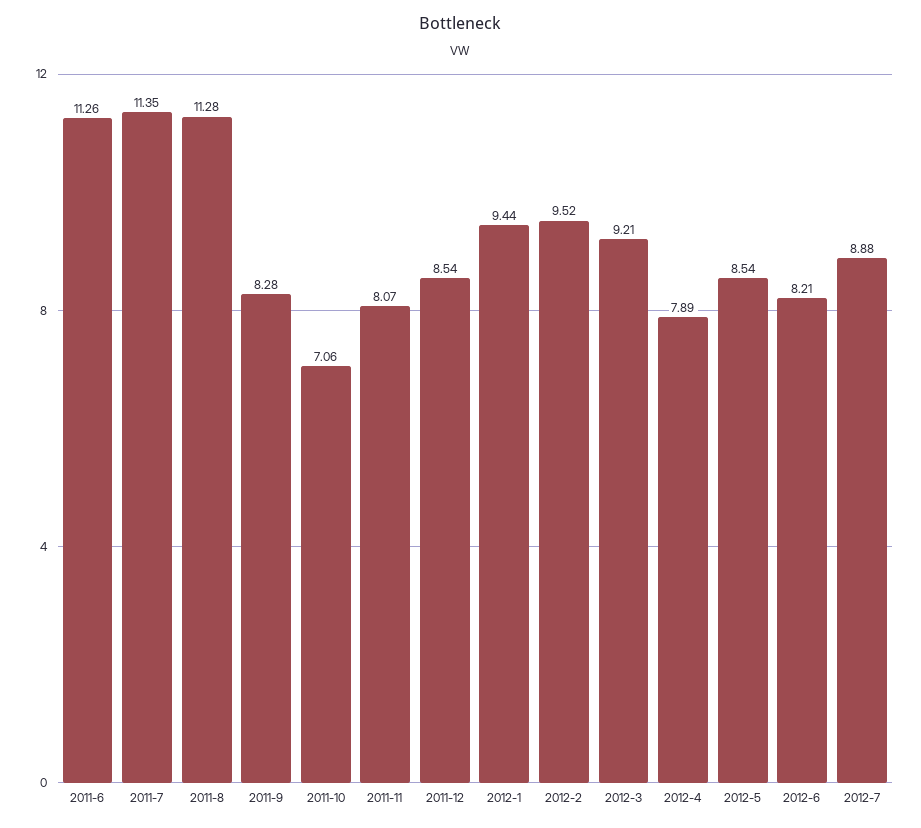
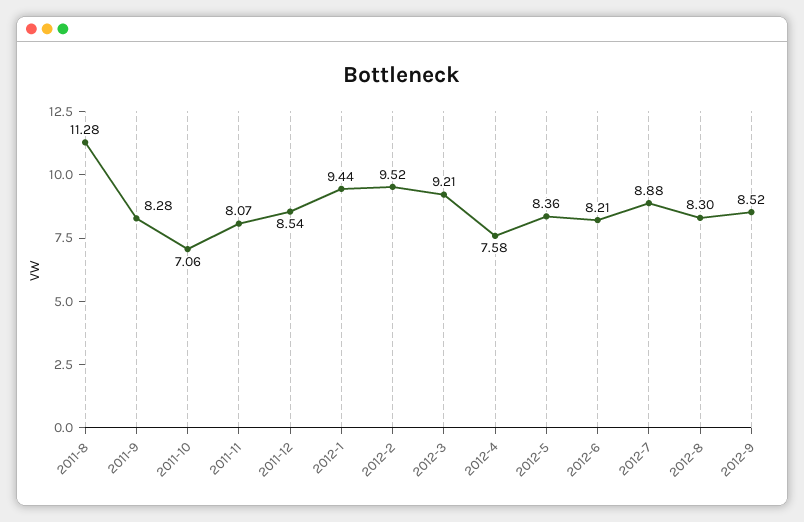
2011-6: 11.26 -> none
2011-7: 11.35 -> none
2012-4: 7.89 -> 7.58
2012-5: 8.54 -> 8.36
2012-8: none -> 8.3
2012-9: none -> 8.52

